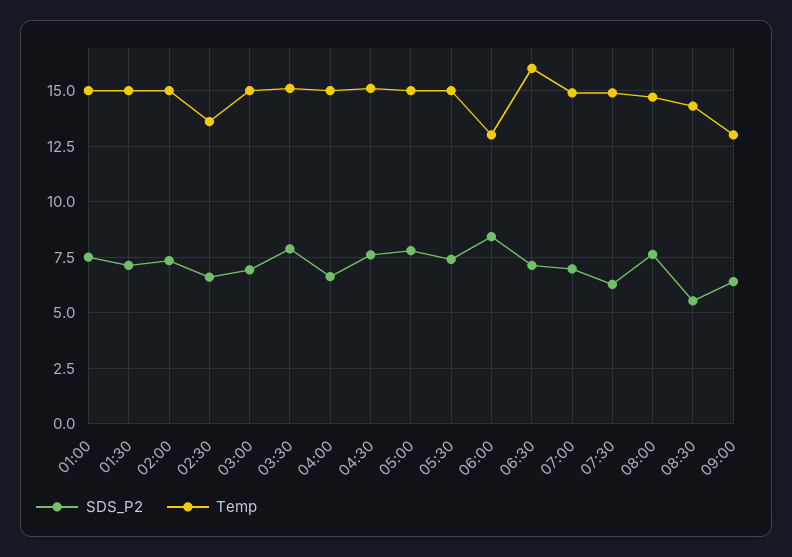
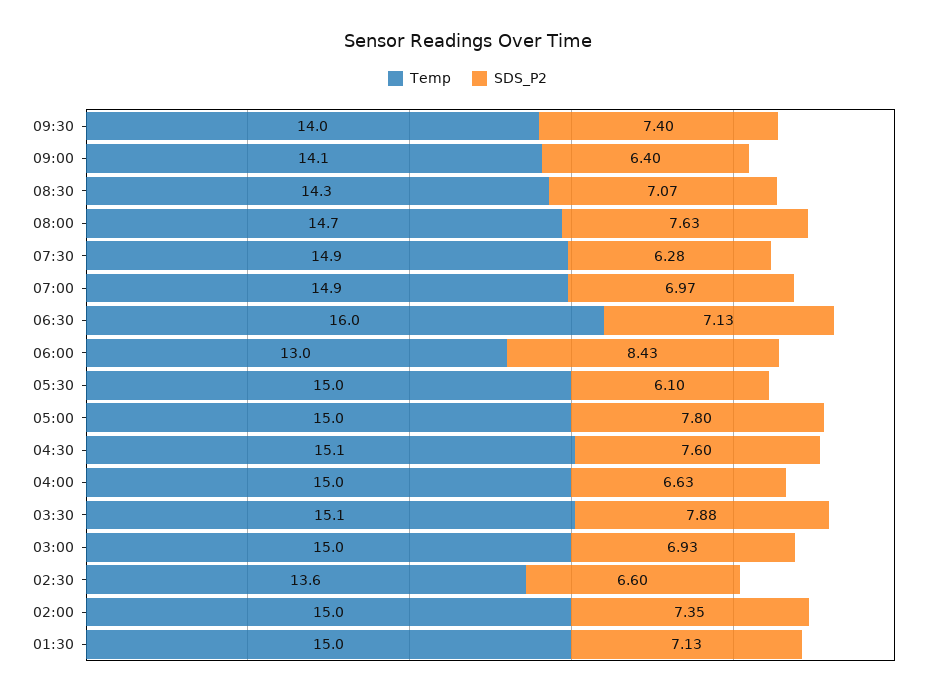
SDS_P2, 01:00: 7.5 -> none
Temp, 01:00: 15 -> none
SDS_P2, 05:30: 7.5 -> 6.1
SDS_P2, 08:30: 5.5 -> 7.07
Temp, 09:00: 13 -> 14.1
Temp, 09:30: none -> 14
SDS_P2, 09:30: none -> 7.4

